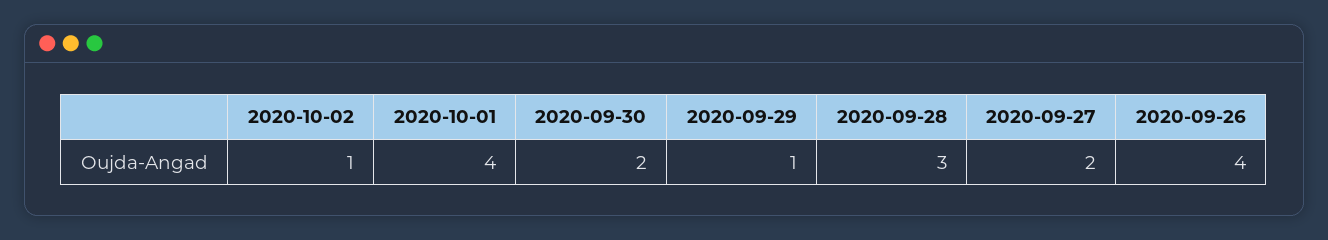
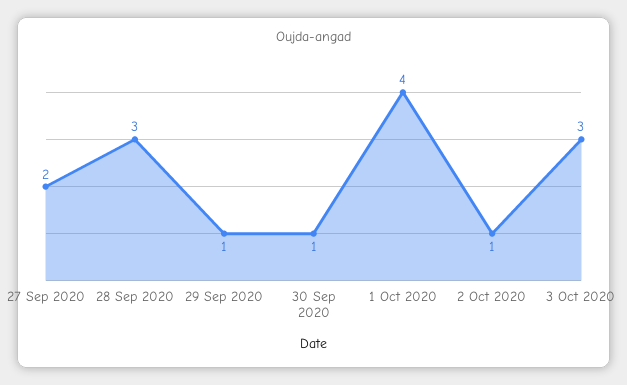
2020-09-30: 2 -> 1
2020-09-26: 4 -> none
3 Oct 2020: none -> 3

